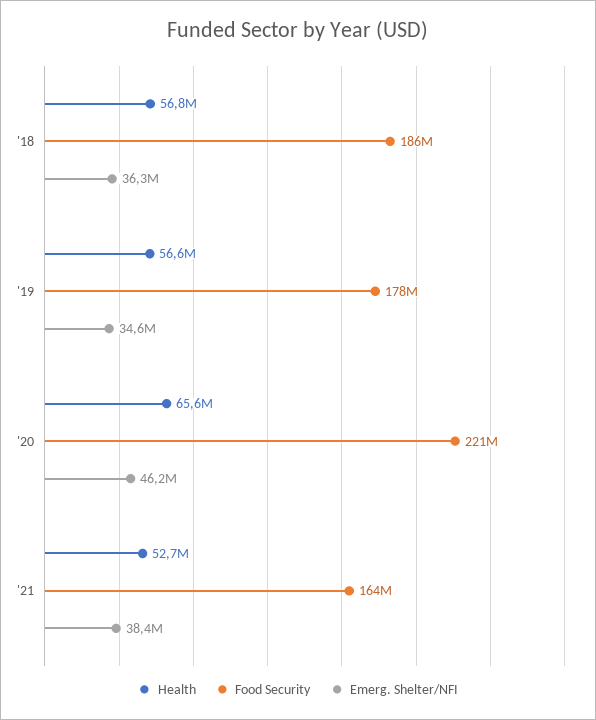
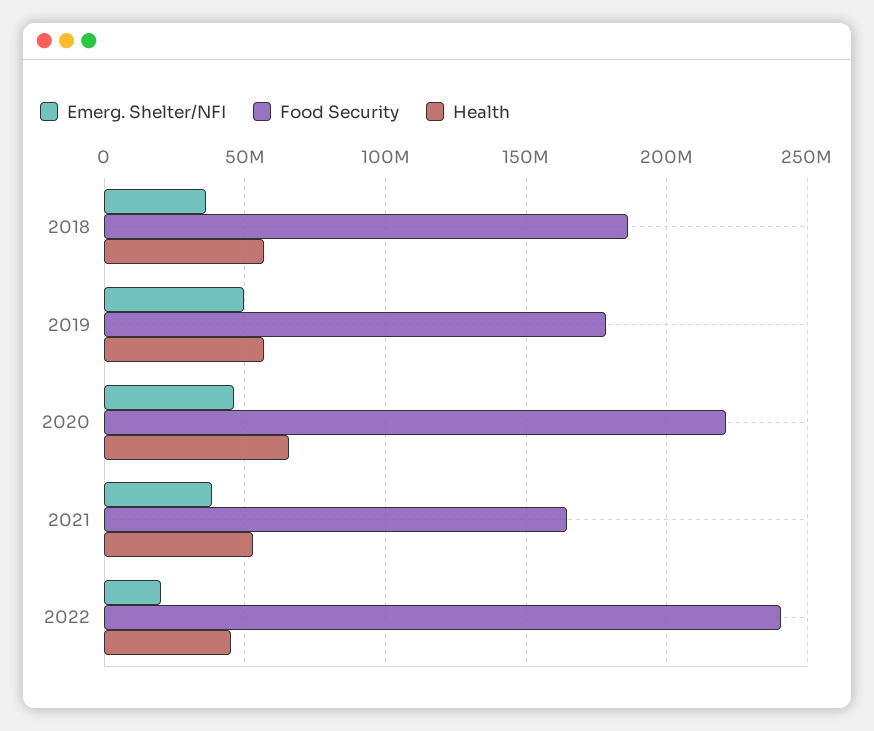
Emerg. Shelter/NFI, '19: 34600000 -> 50000000
Emerg. Shelter/NFI, 2022: none -> 20000000
Food Security, 2022: none -> 240000000
Health, 2022: none -> 45000000

